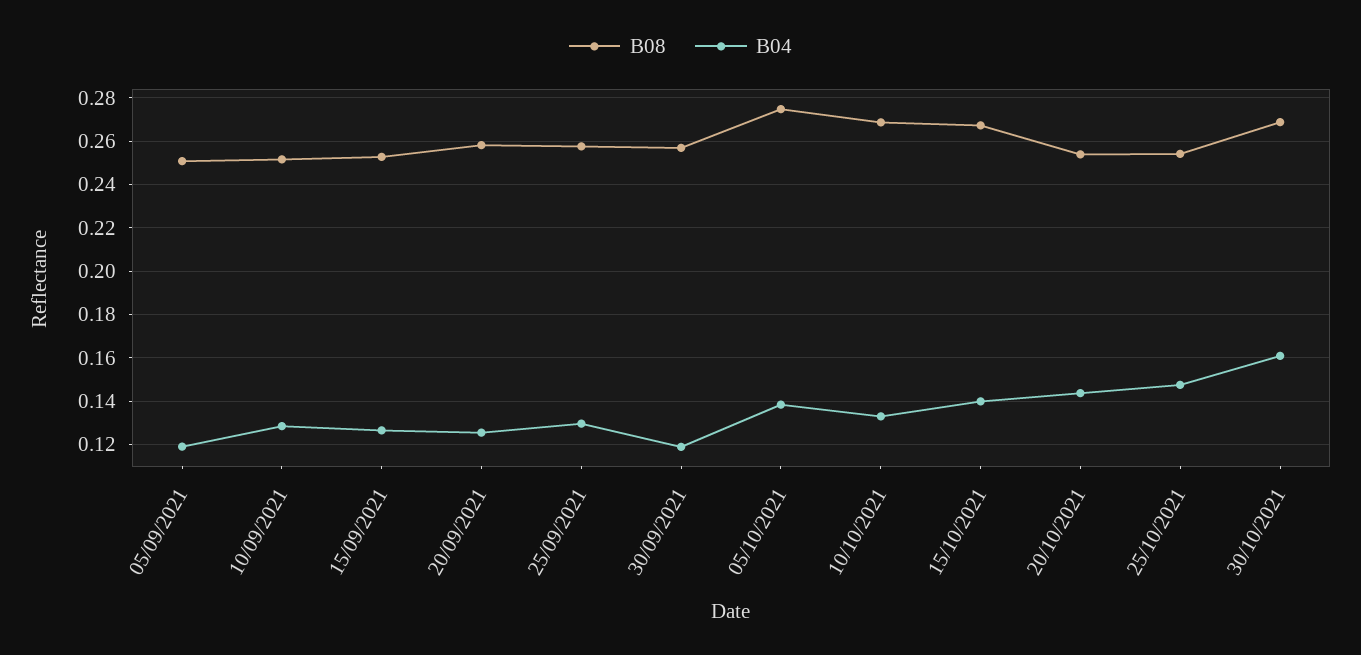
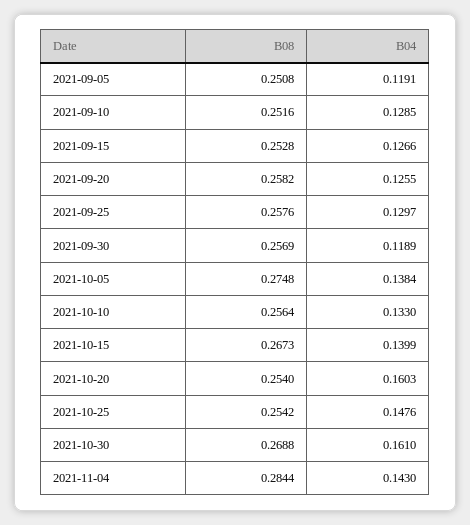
B08, 10/10/2021: 0.27 -> 0.2564
B04, 20/10/2021: 0.145 -> 0.1603
B08, 2021-11-04: none -> 0.2844
B04, 2021-11-04: none -> 0.143

